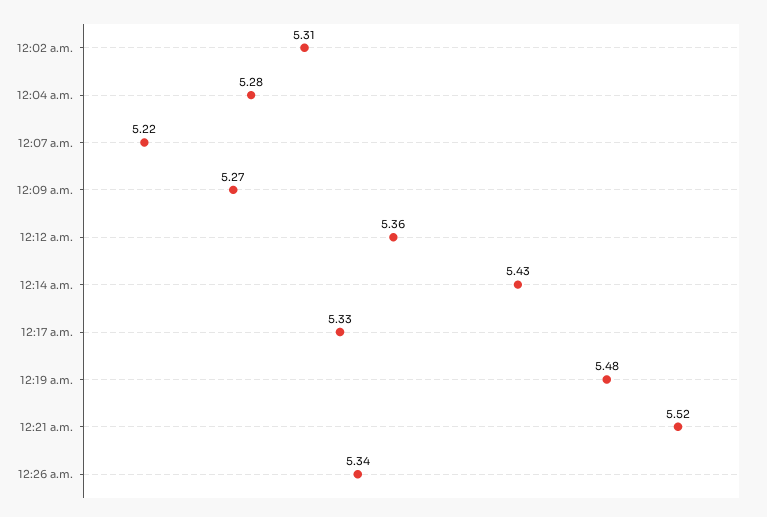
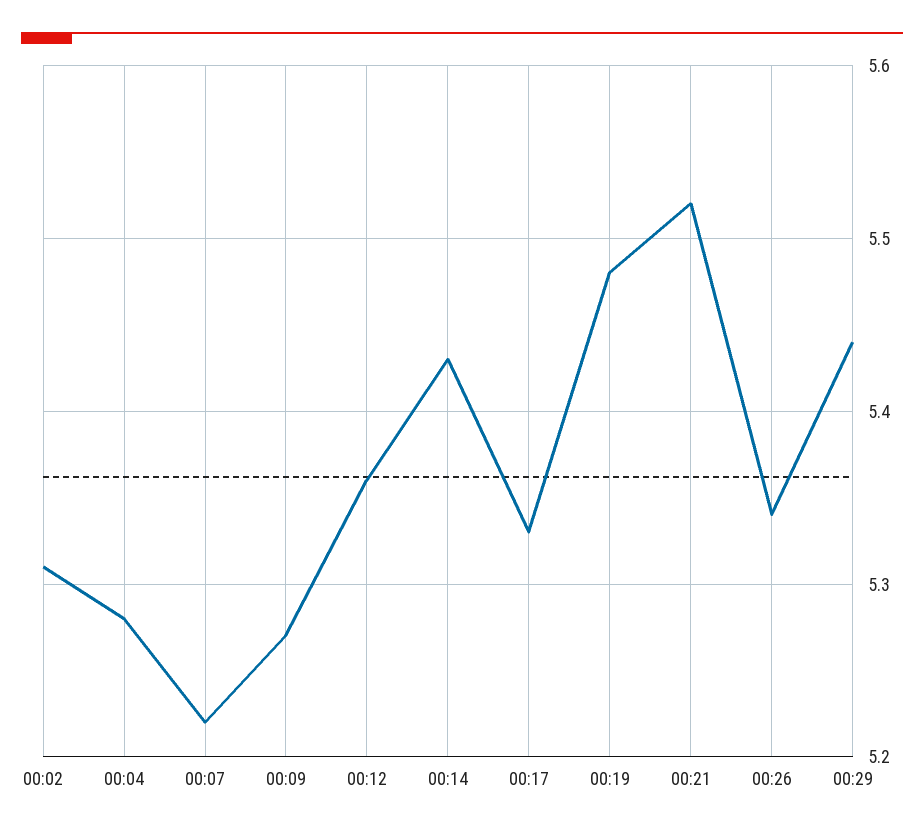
00:29: none -> 5.44

